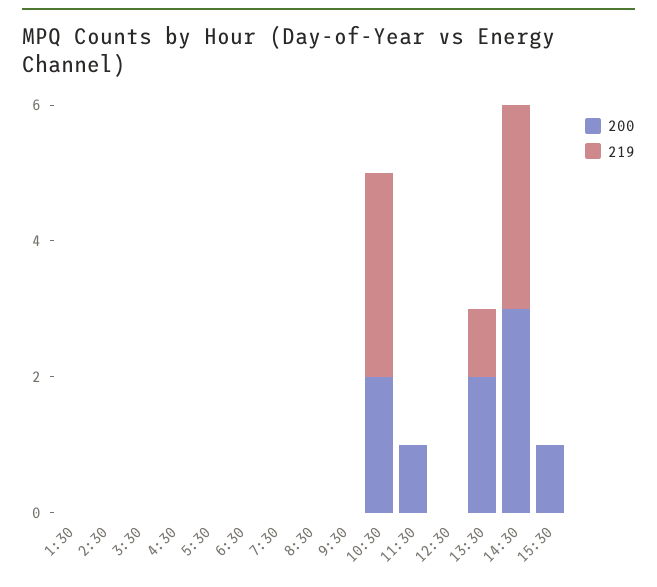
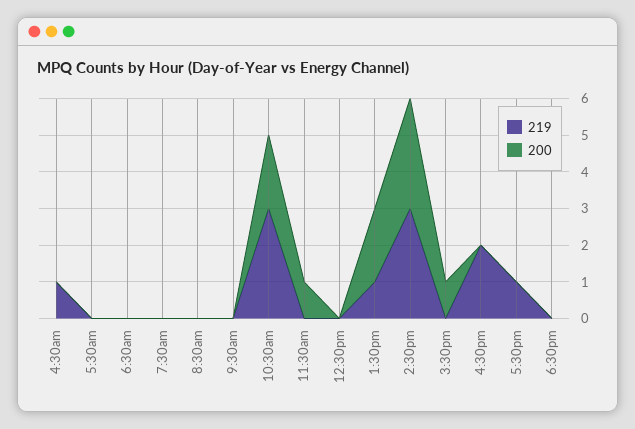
200, 1:30: 0 -> none
219, 1:30: 0 -> none
200, 2:30: 0 -> none
219, 2:30: 0 -> none
200, 3:30: 0 -> none
219, 3:30: 0 -> none
219, 4:30: 0 -> 1
219, 4:30pm: none -> 2
200, 4:30pm: none -> 0
219, 5:30pm: none -> 1
200, 5:30pm: none -> 0
219, 6:30pm: none -> 0
200, 6:30pm: none -> 0

